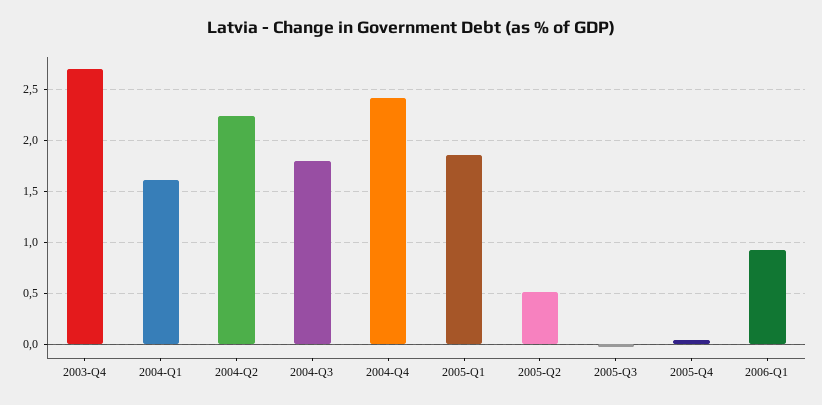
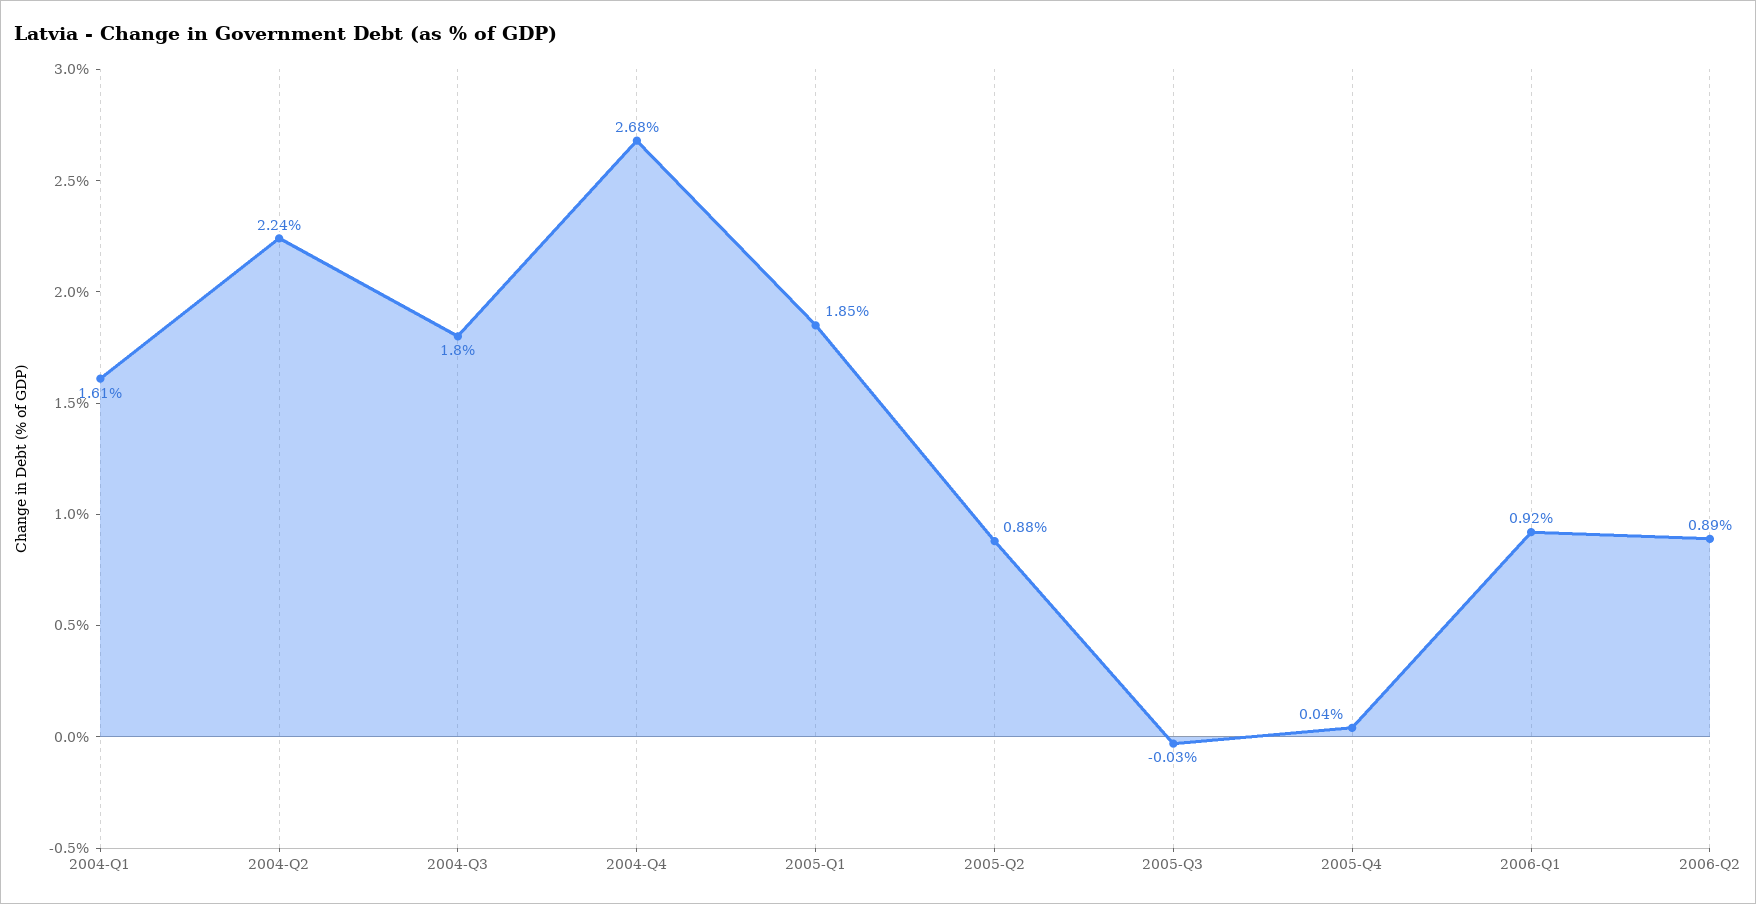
2003-Q4: 2.7 -> none
2004-Q4: 2.4 -> 2.68
2005-Q2: 0.5 -> 0.88
2006-Q2: none -> 0.89

